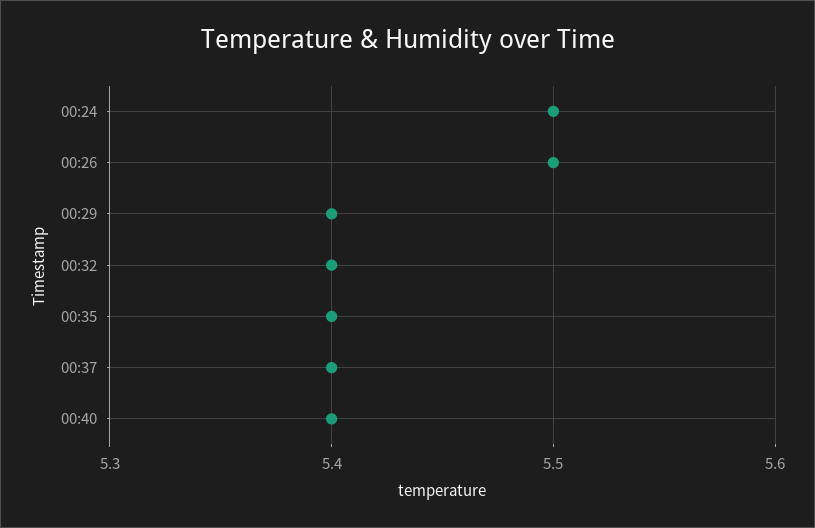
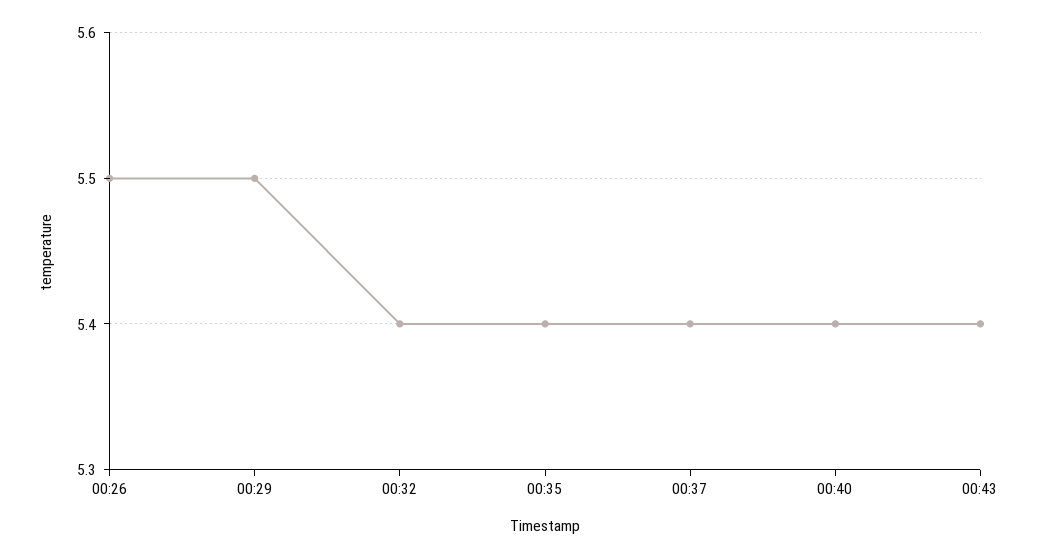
00:24: 5.5 -> none
00:29: 5.4 -> 5.5
00:43: none -> 5.4

